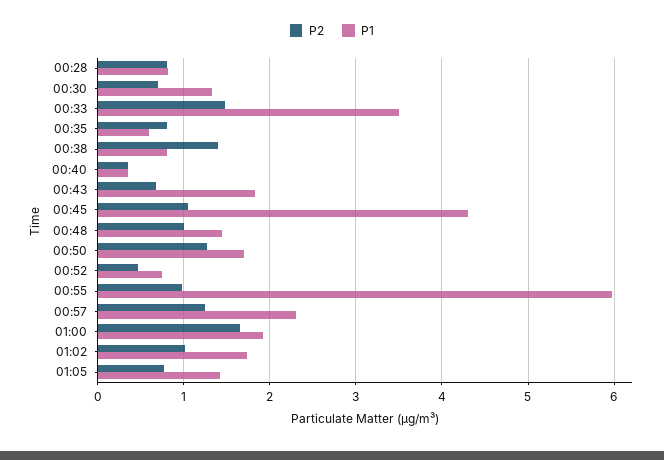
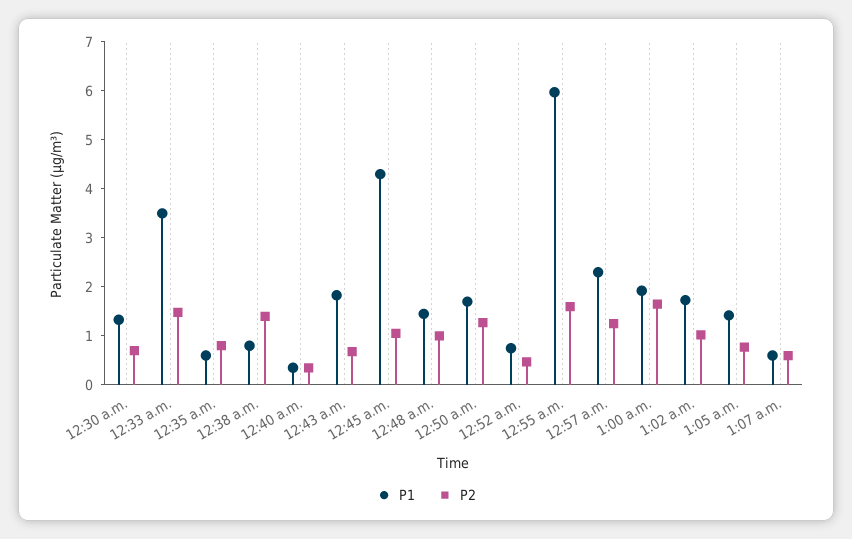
P2, 00:28: 0.8 -> none
P1, 00:28: 0.8 -> none
P2, 00:55: 1 -> 1.6
P1, 1:07 a.m.: none -> 0.6
P2, 1:07 a.m.: none -> 0.6

